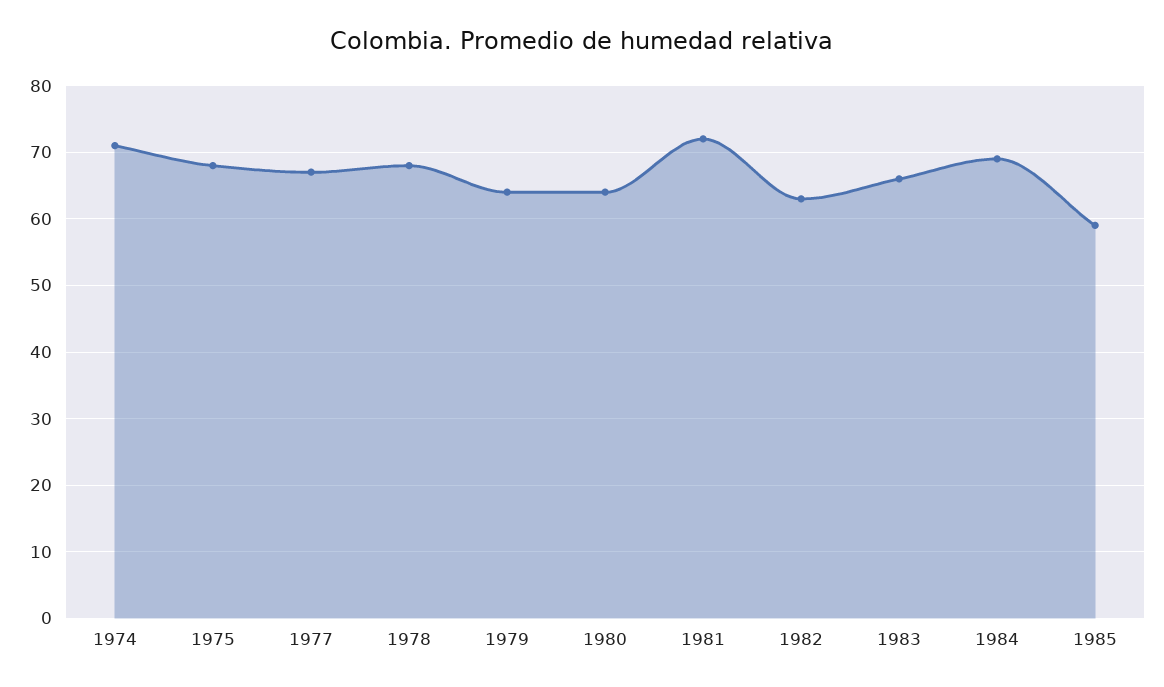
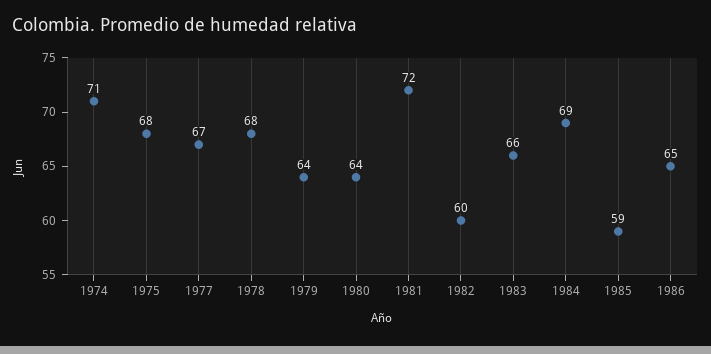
1982: 63 -> 60
1986: none -> 65

